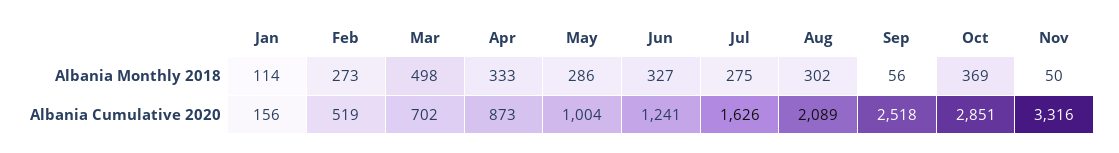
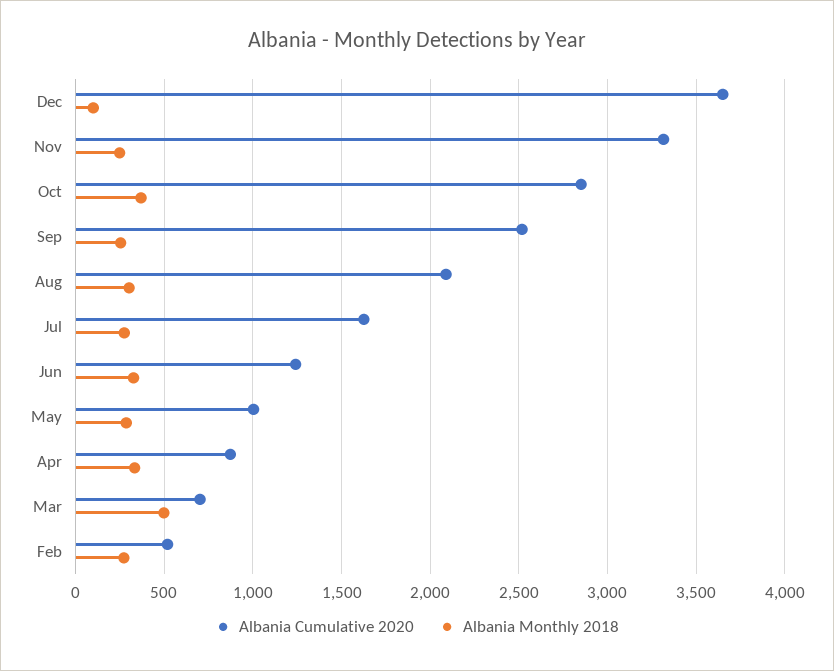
Albania Monthly 2018, Jan: 114 -> none
Albania Monthly 2018, Sep: 56 -> 250
Albania Monthly 2018, Nov: 50 -> 250
Albania Cumulative 2020, Jan: 156 -> none
Albania Cumulative 2020, Dec: none -> 3650
Albania Monthly 2018, Dec: none -> 100

